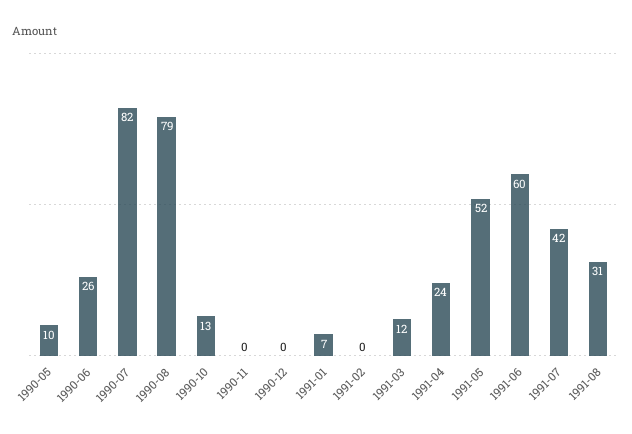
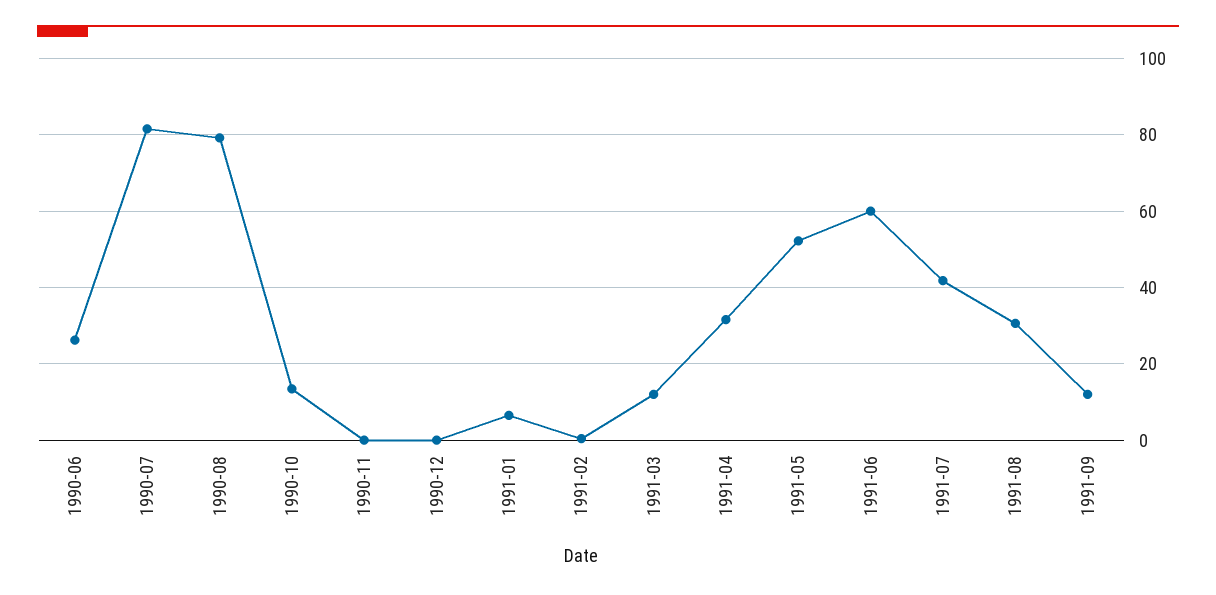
1990-05: 10 -> none
1991-04: 24 -> 32
1991-09: none -> 12

